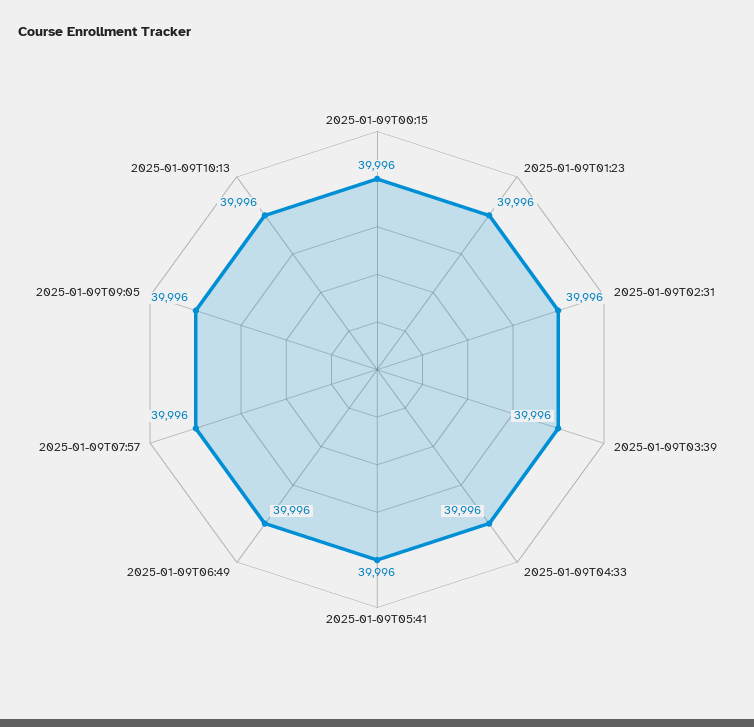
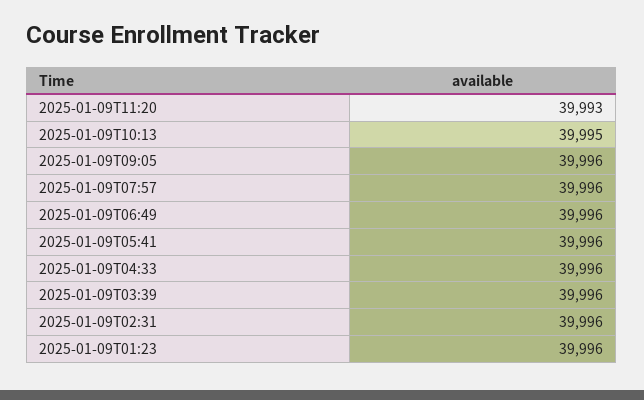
2025-01-09T00:15: 39996 -> none
2025-01-09T10:13: 39996 -> 39995
2025-01-09T11:20: none -> 39993

